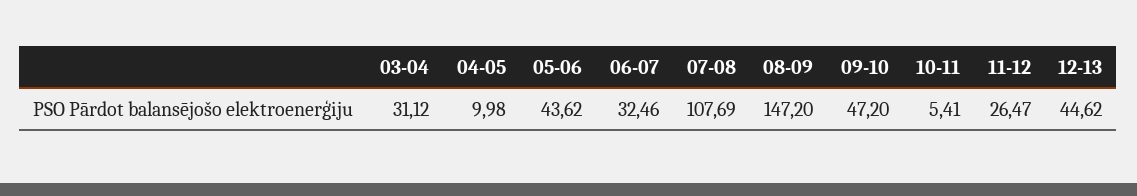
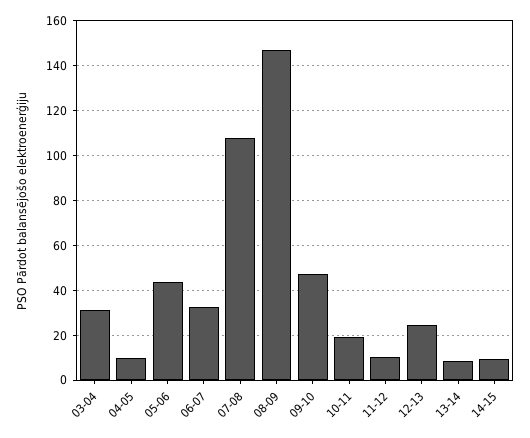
10-11: 5.41 -> 20
11-12: 26.47 -> 10
12-13: 44.62 -> 25
13-14: none -> 10
14-15: none -> 10

